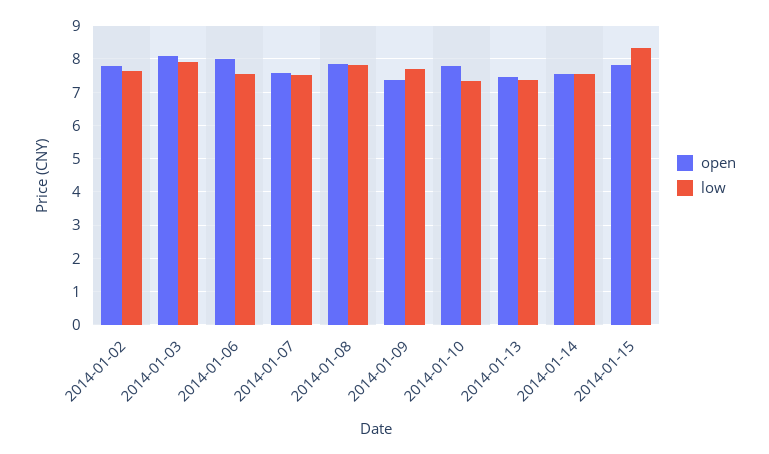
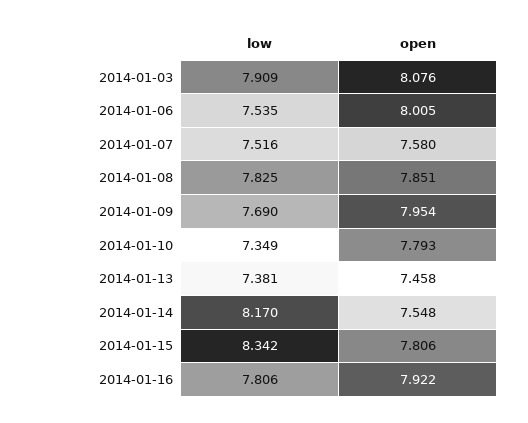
open, 2014-01-02: 7.8 -> none
low, 2014-01-02: 7.6 -> none
open, 2014-01-09: 7.4 -> 7.954
low, 2014-01-14: 7.6 -> 8.17
low, 2014-01-16: none -> 7.806
open, 2014-01-16: none -> 7.922

